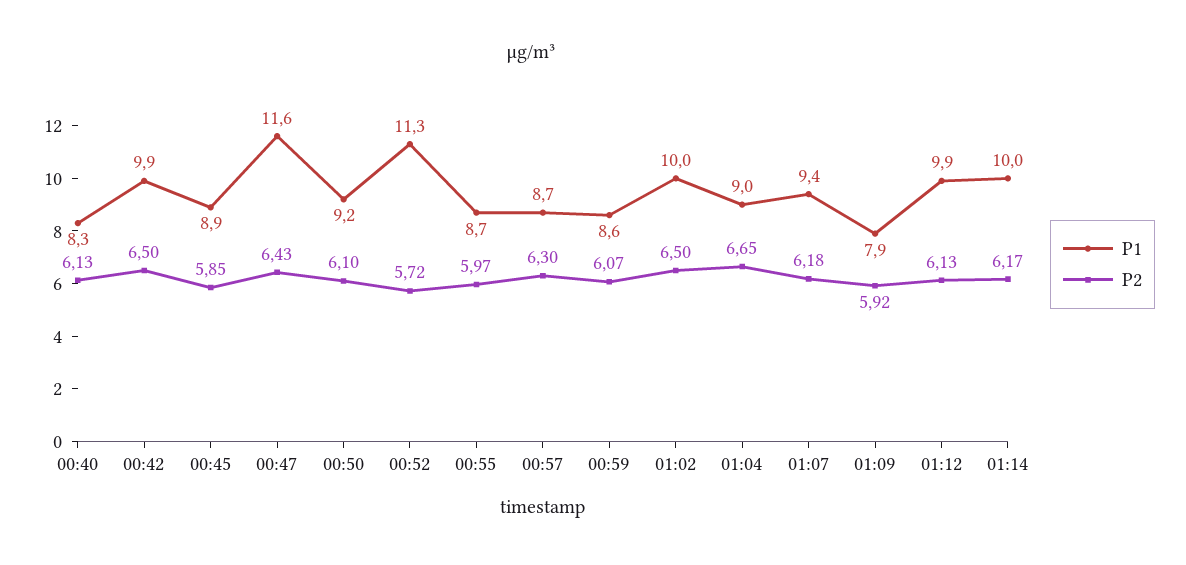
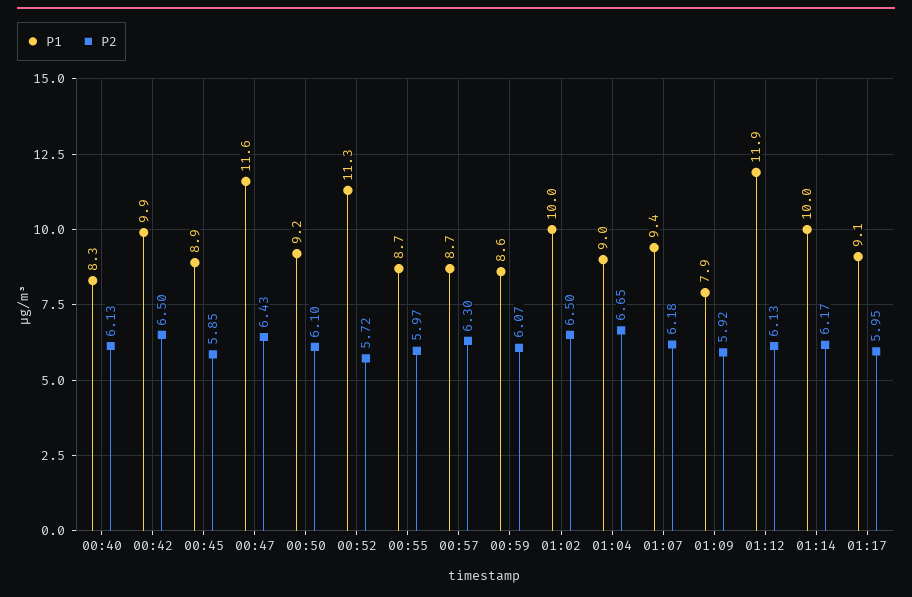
P1, 01:12: 9.9 -> 11.9
P1, 01:17: none -> 9.1
P2, 01:17: none -> 5.95

